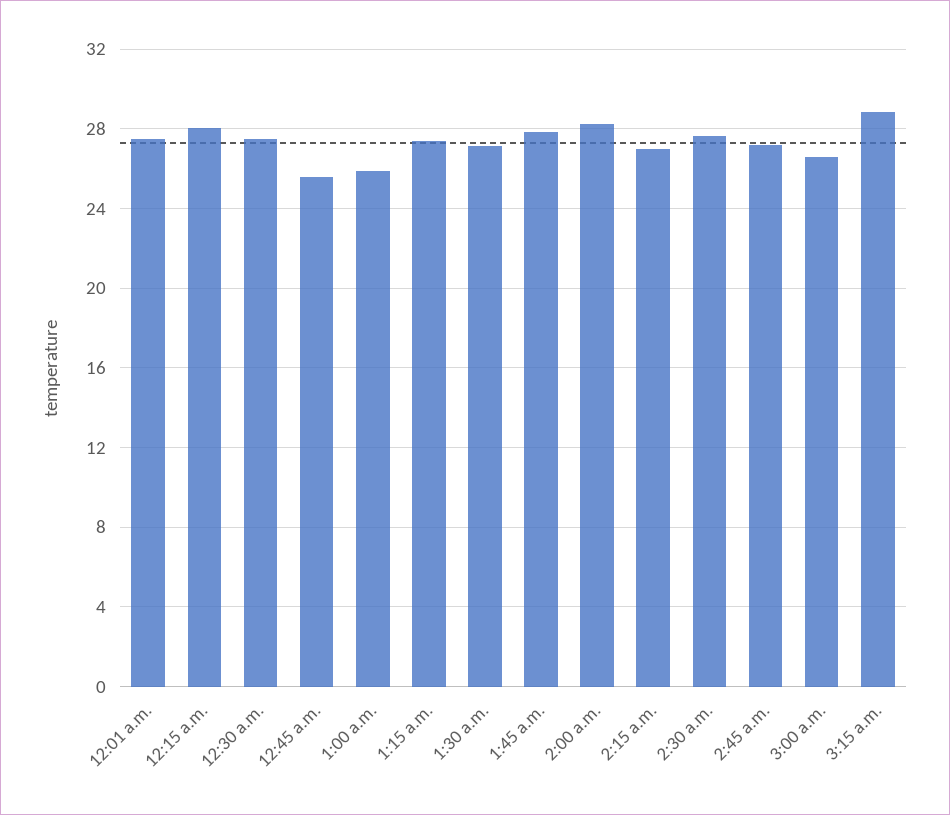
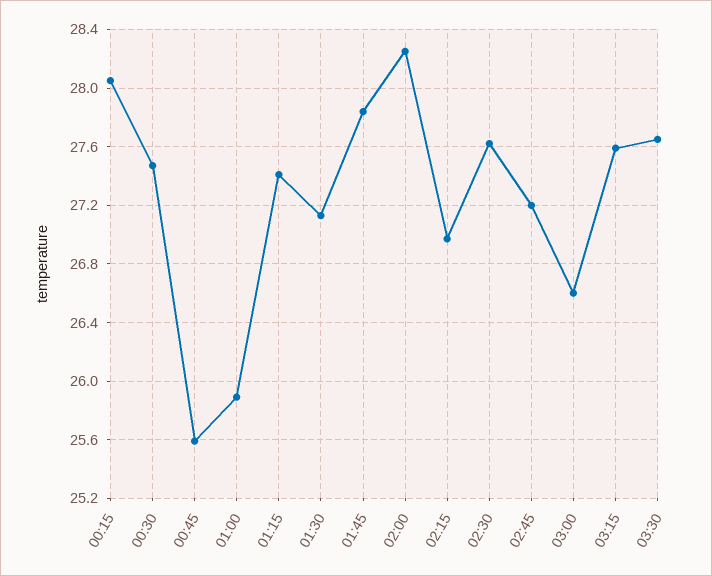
12:01 a.m.: 27.5 -> none
3:15 a.m.: 29 -> 27.6
03:30: none -> 27.65

